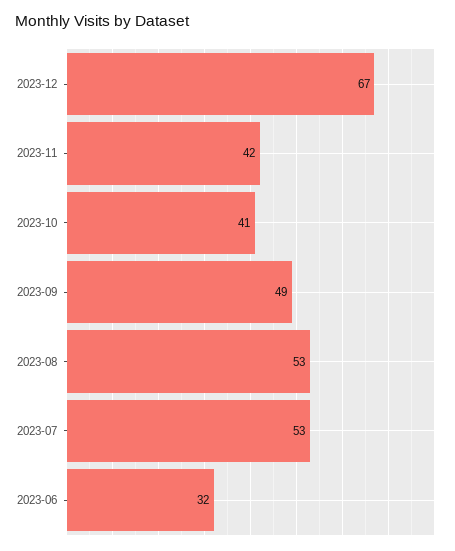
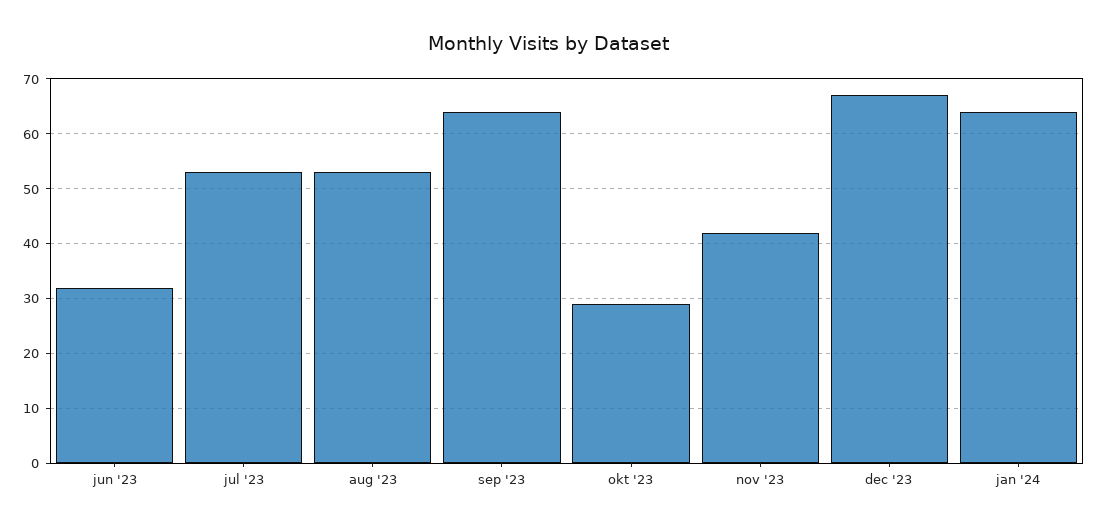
2023-10: 41 -> 30
2023-09: 49 -> 65
jan '24: none -> 65

